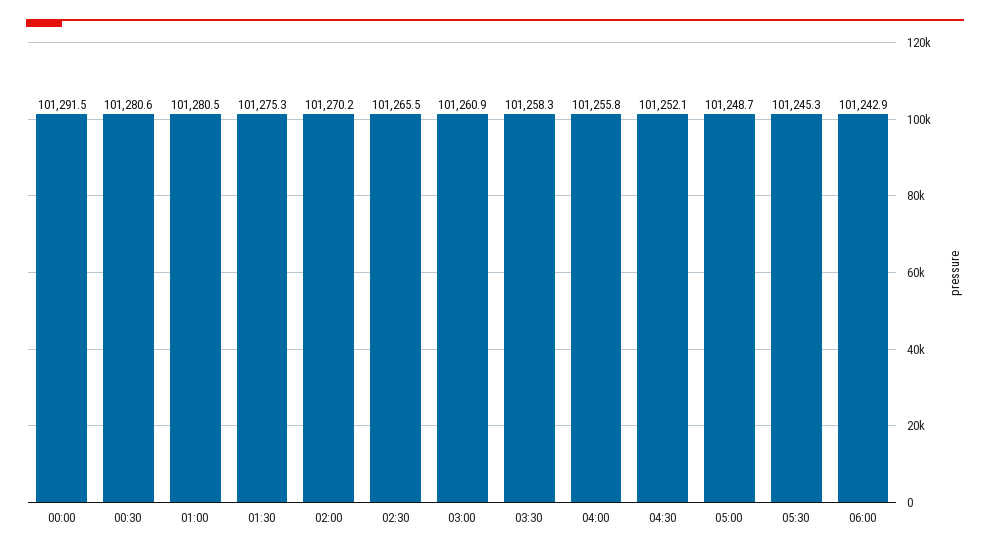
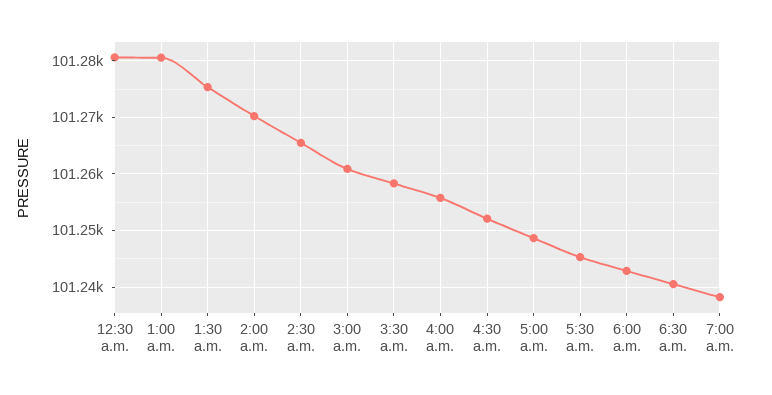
00:00: 101291.5 -> none
6:30 a.m.: none -> 101240
7:00 a.m.: none -> 101238

